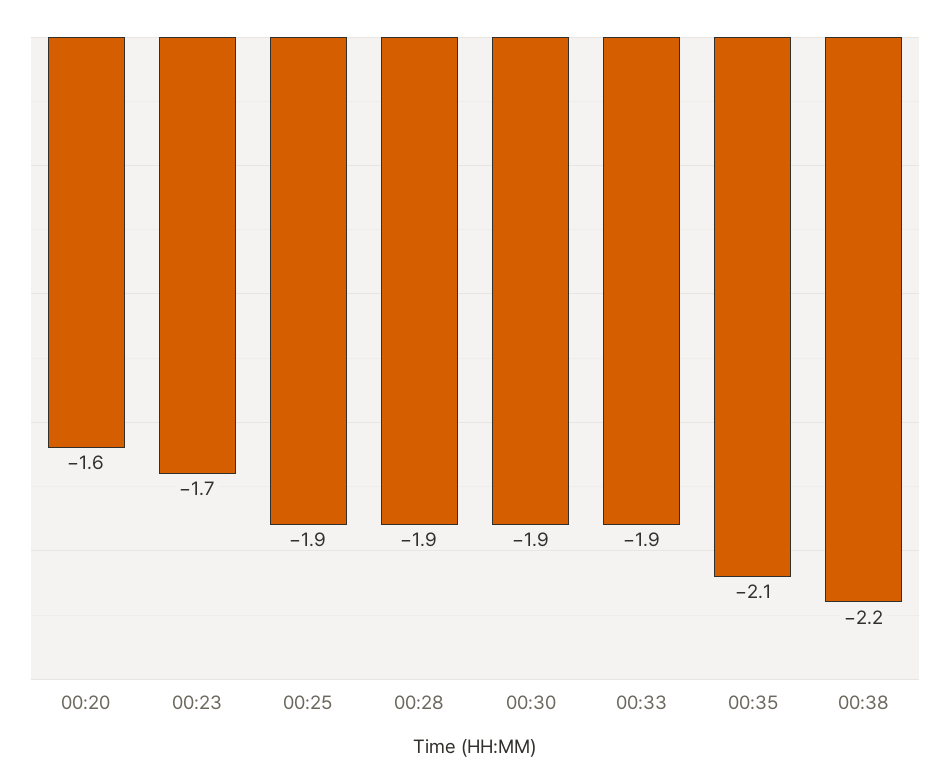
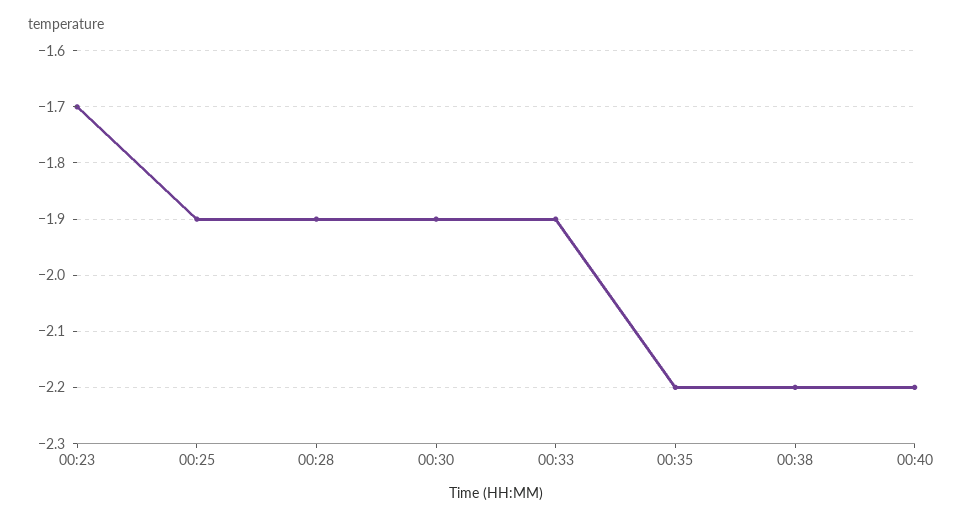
00:20: -1.6 -> none
00:35: -2.1 -> -2.2
00:40: none -> -2.2

